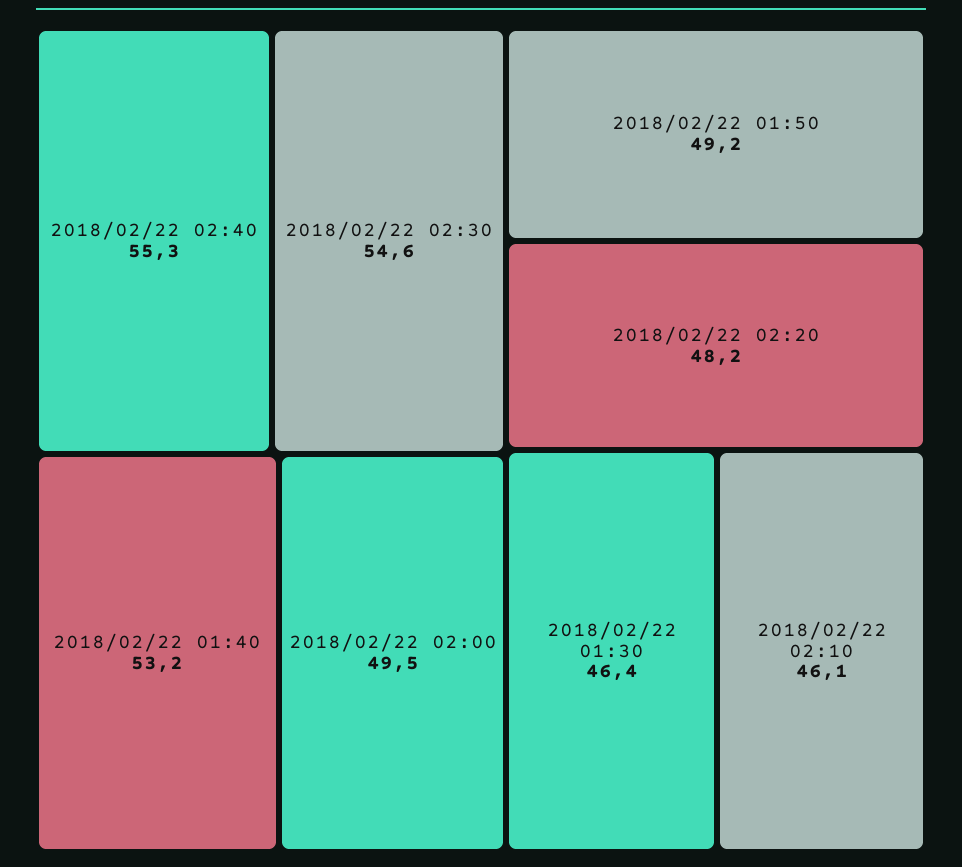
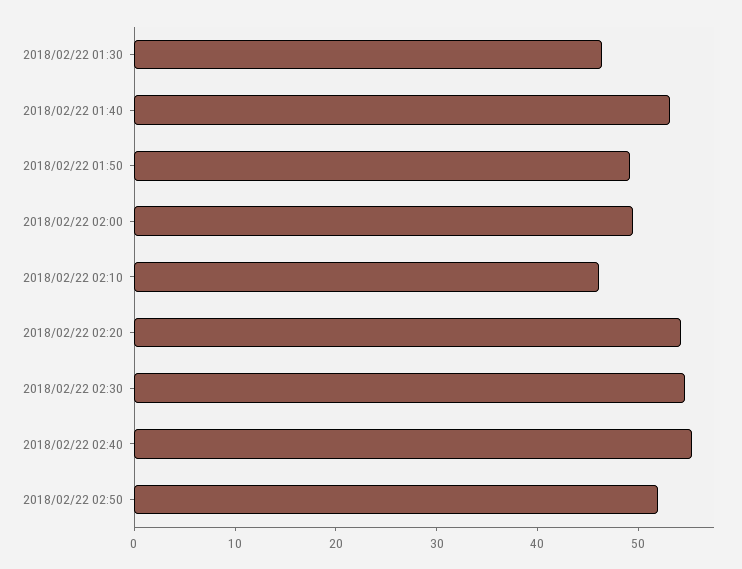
2018/02/22 02:20: 48.2 -> 54
2018/02/22 02:50: none -> 52

